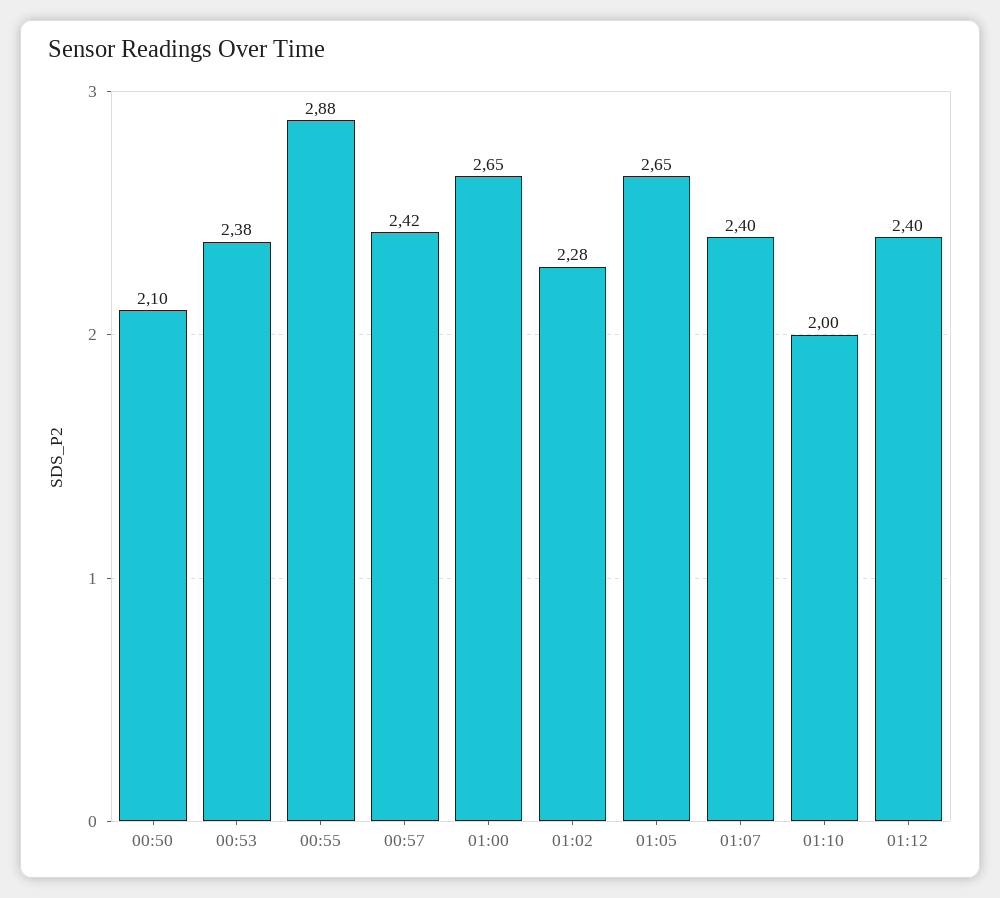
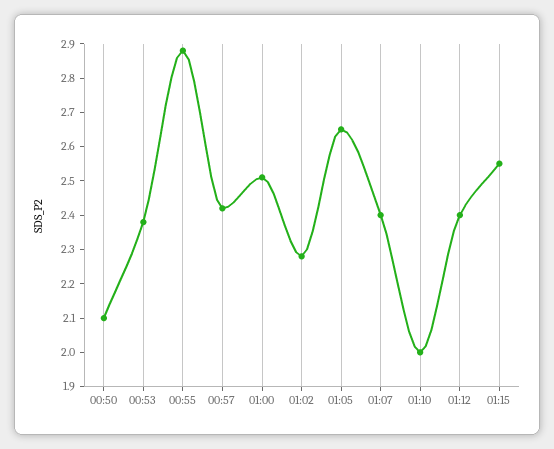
01:00: 2.65 -> 2.5
01:15: none -> 2.55

